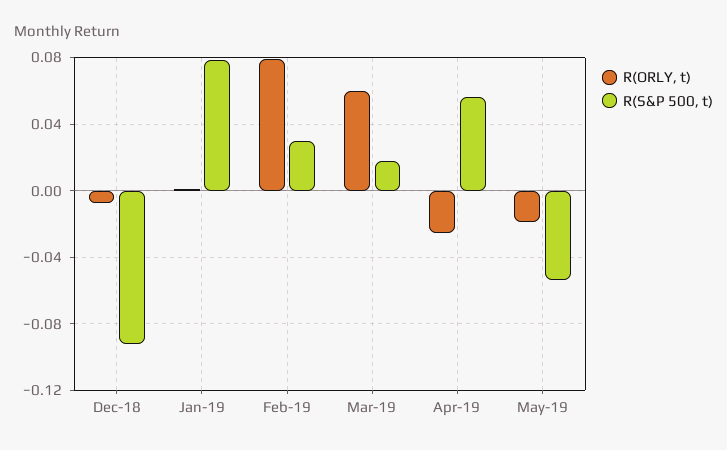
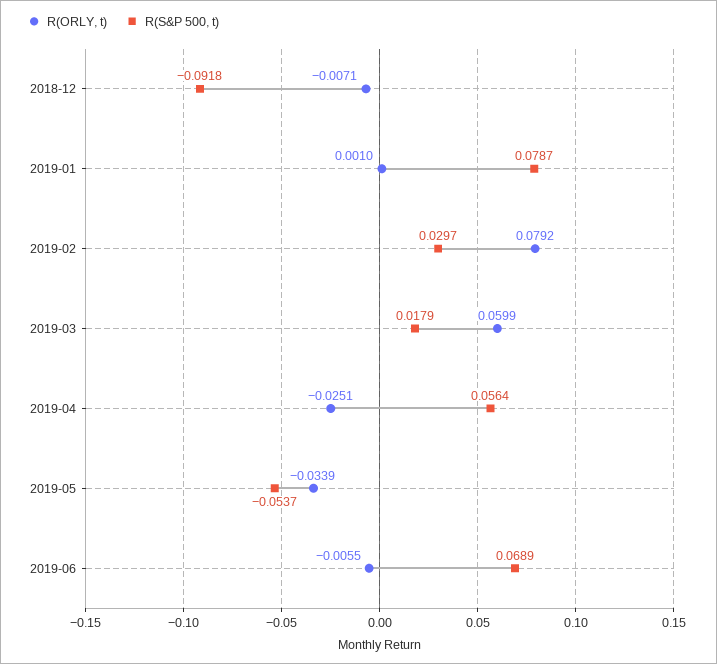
R(ORLY, t), May-19: -0.02 -> -0.0339
R(ORLY, t), 2019-06: none -> -0.0055
R(S&P 500, t), 2019-06: none -> 0.0689

